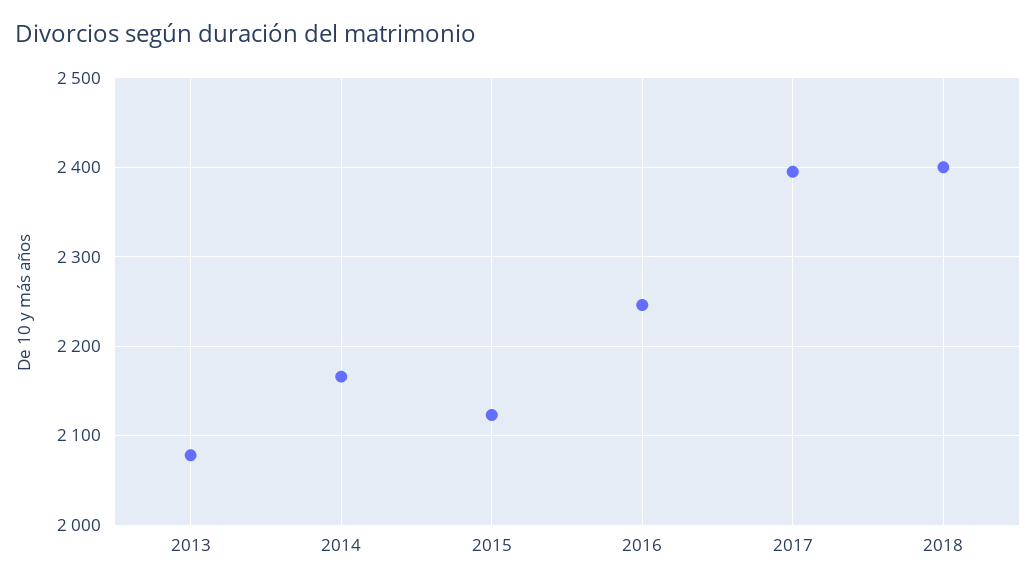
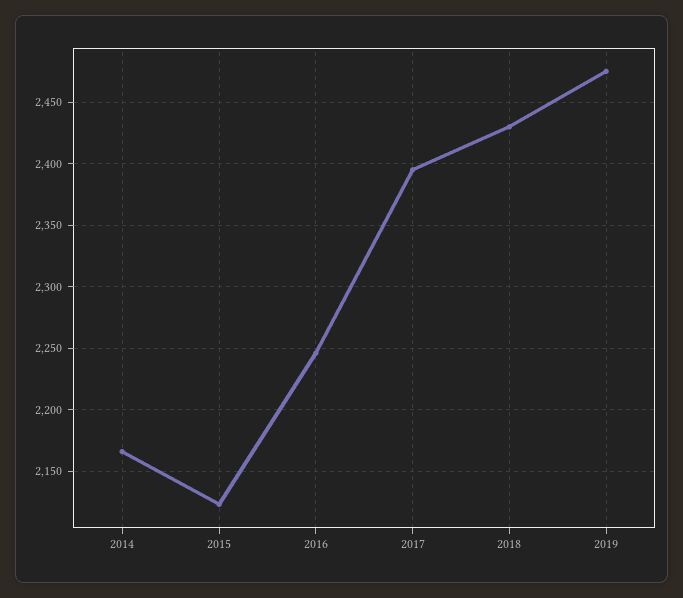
2013: 2080 -> none
2018: 2400 -> 2430
2019: none -> 2475

